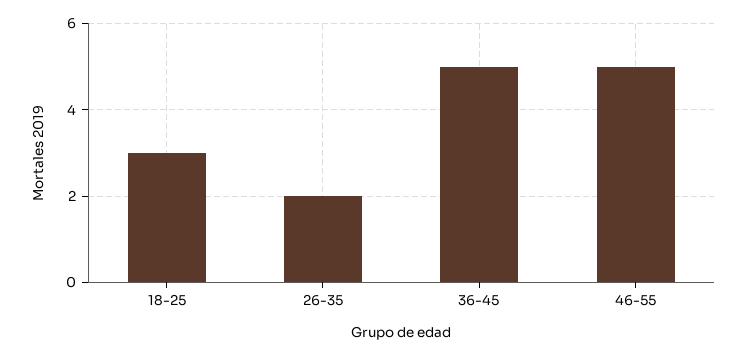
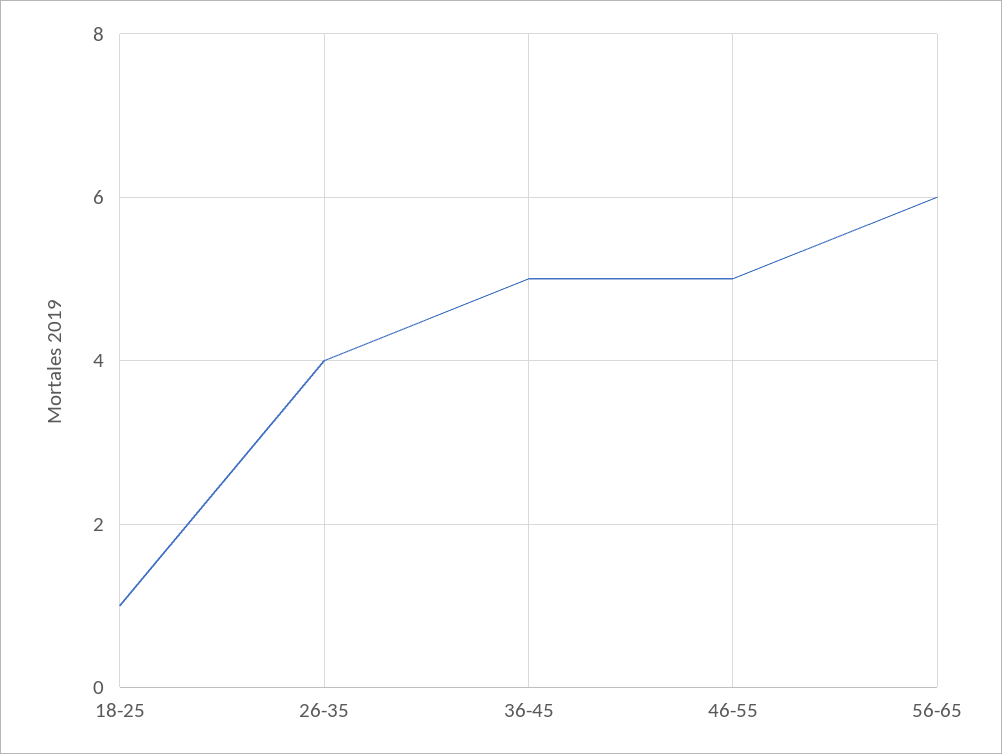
18-25: 3 -> 1
26-35: 2 -> 4
56-65: none -> 6

